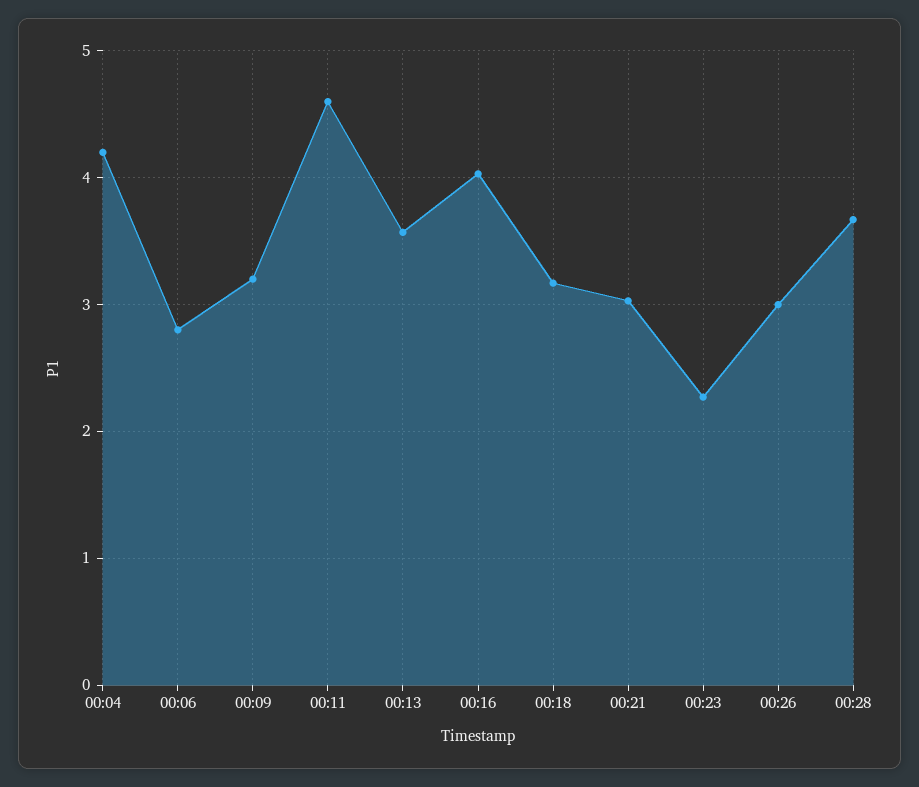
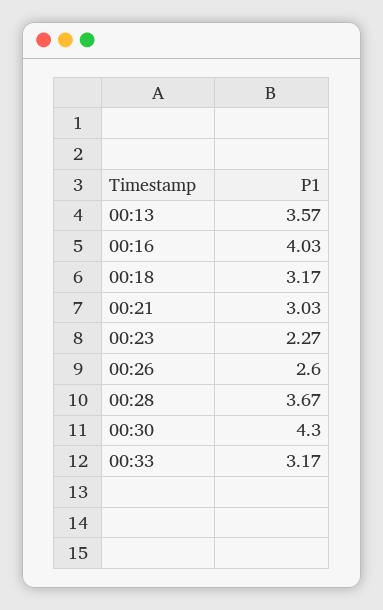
00:04: 4.2 -> none
00:06: 2.8 -> none
00:09: 3.2 -> none
00:11: 4.6 -> none
00:26: 3 -> 2.6
00:30: none -> 4.3
00:33: none -> 3.17

